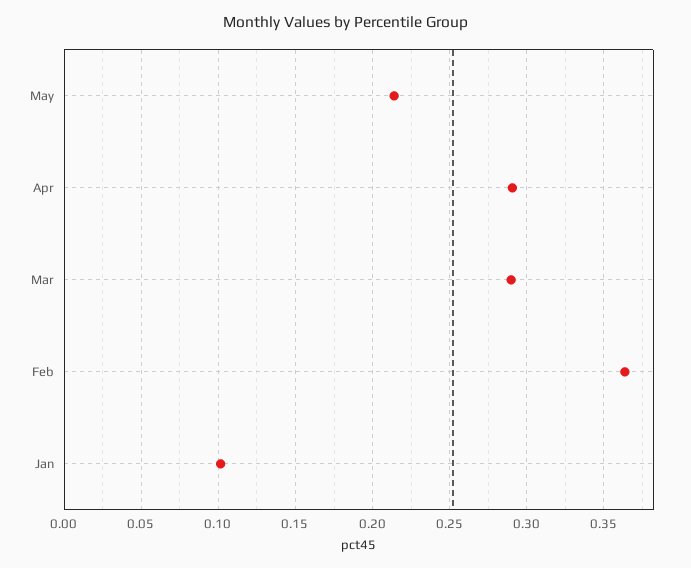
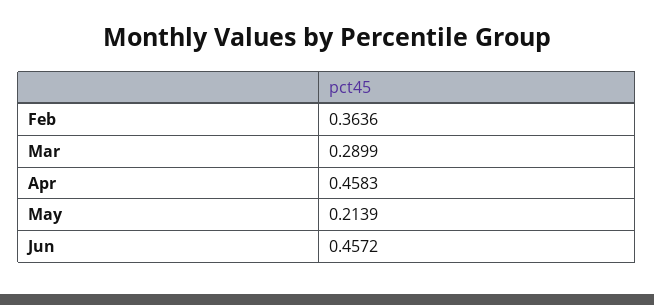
Apr: 0.29 -> 0.4583
Jan: 0.1 -> none
Jun: none -> 0.4572

